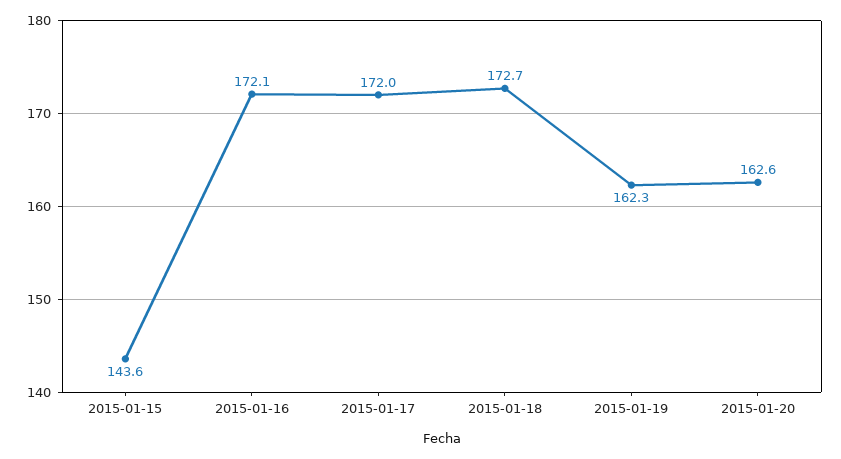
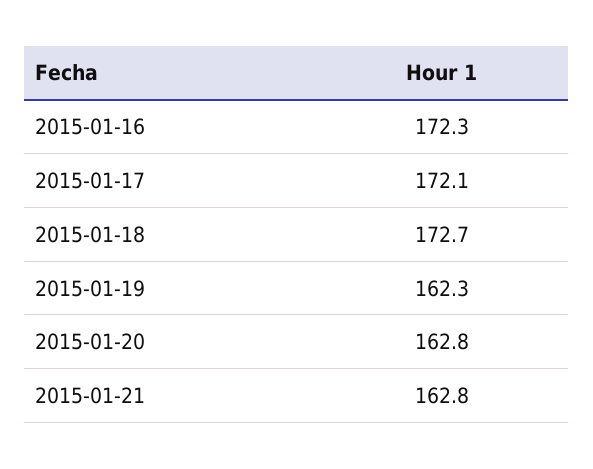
2015-01-15: 143.6 -> none
2015-01-16: 172.1 -> 172.3
2015-01-17: 172 -> 172.1
2015-01-20: 162.6 -> 162.8
2015-01-21: none -> 162.8

